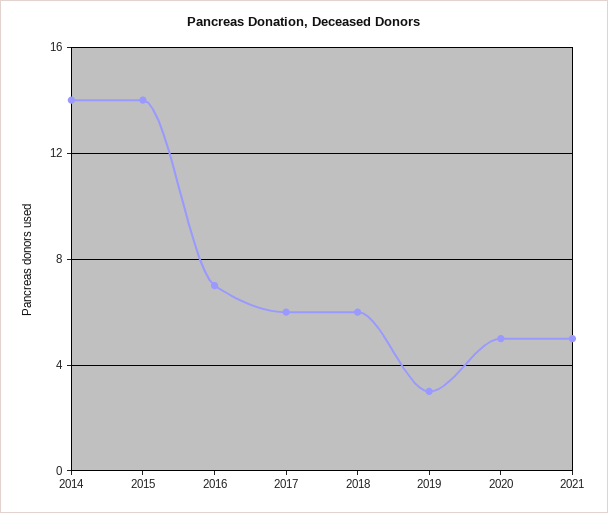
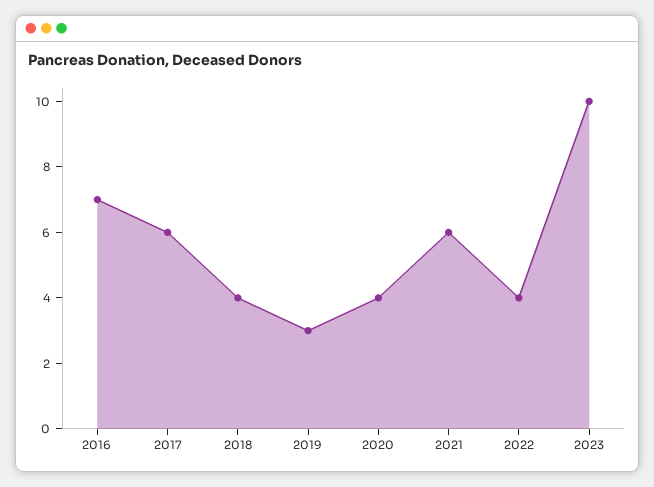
2014: 14 -> none
2015: 14 -> none
2018: 6 -> 4
2020: 5 -> 4
2021: 5 -> 6
2022: none -> 4
2023: none -> 10

